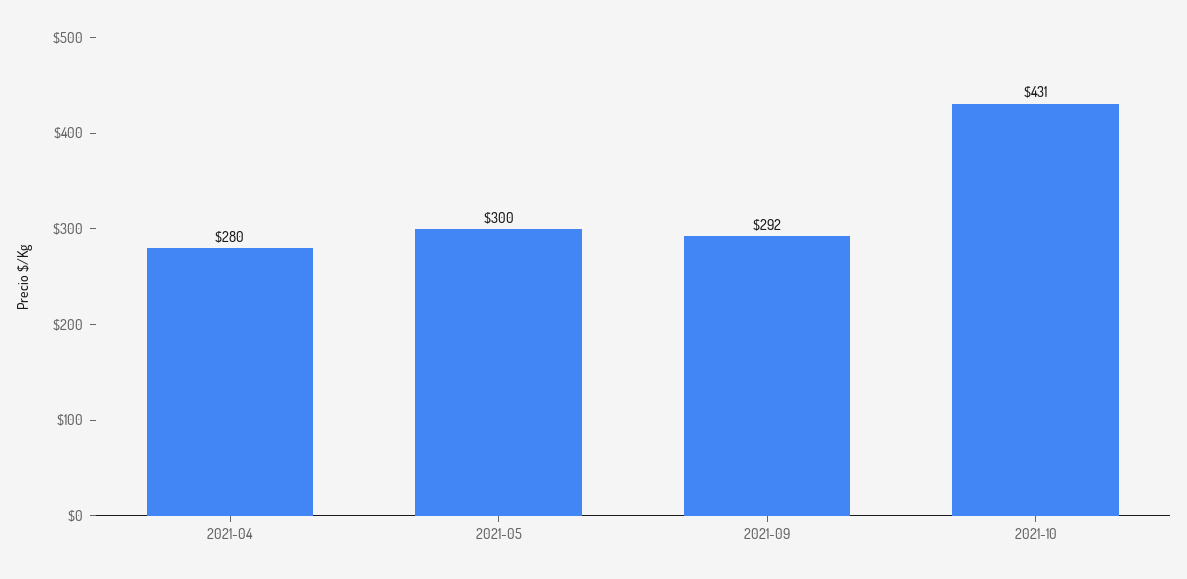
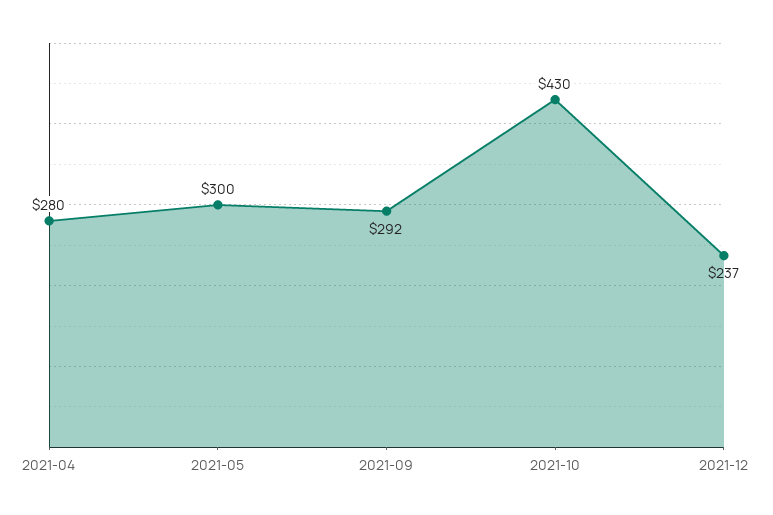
2021-10: 431 -> 430
2021-12: none -> 237

